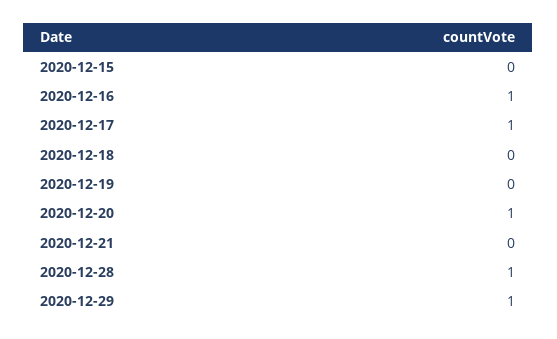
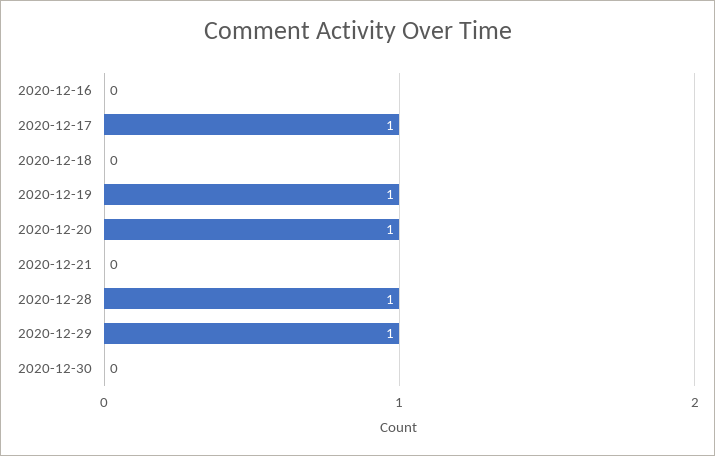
2020-12-15: 0 -> none
2020-12-16: 1 -> 0
2020-12-19: 0 -> 1
2020-12-30: none -> 0

